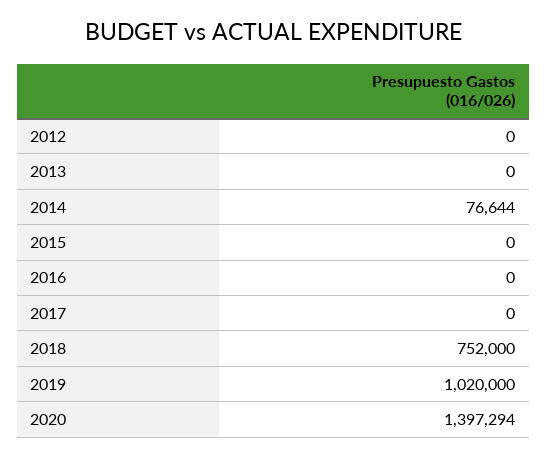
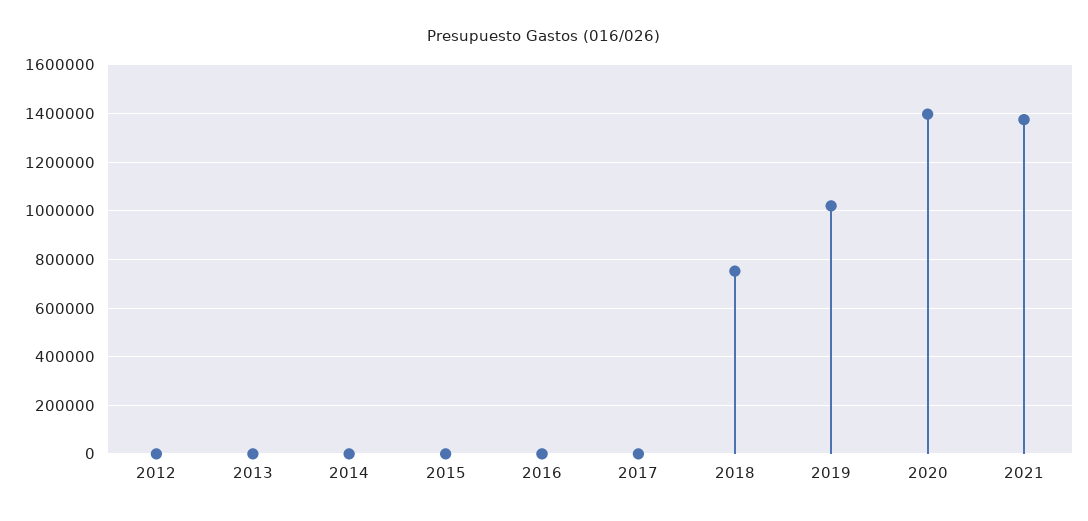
2014: 76644 -> 0
2021: none -> 1375000

